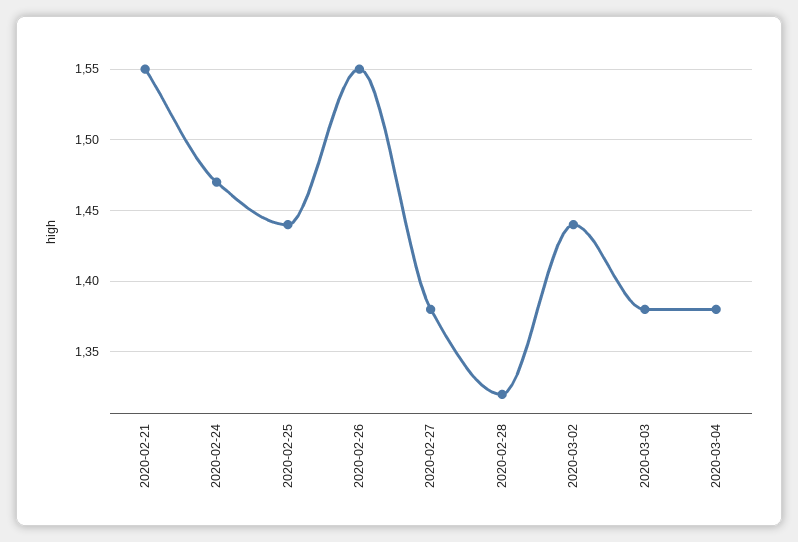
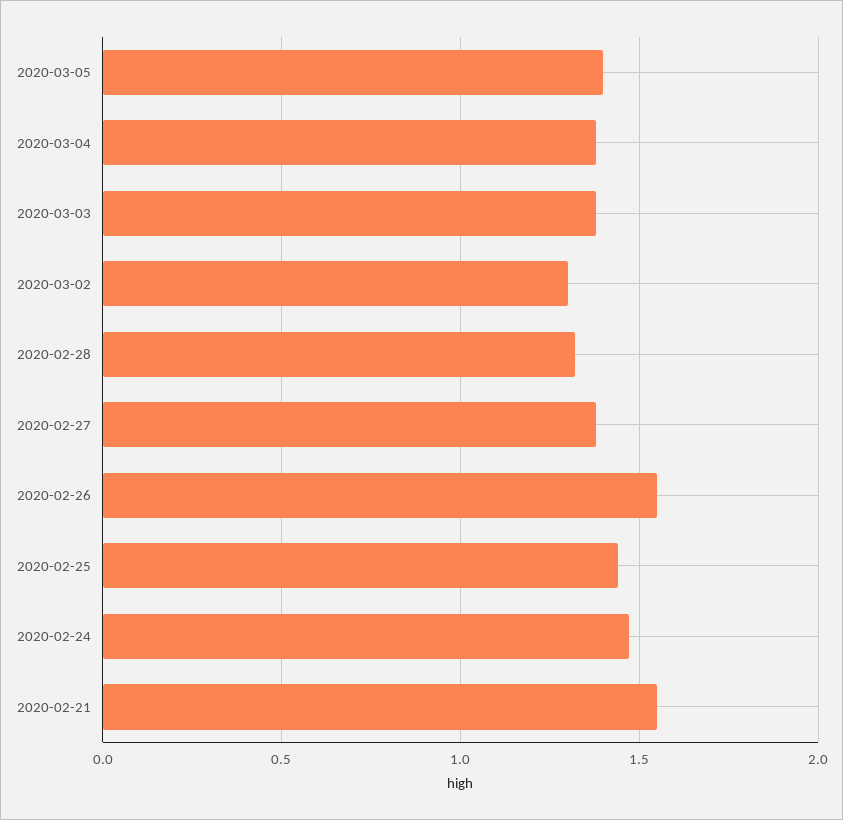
2020-03-02: 1.44 -> 1.3
2020-03-05: none -> 1.4

